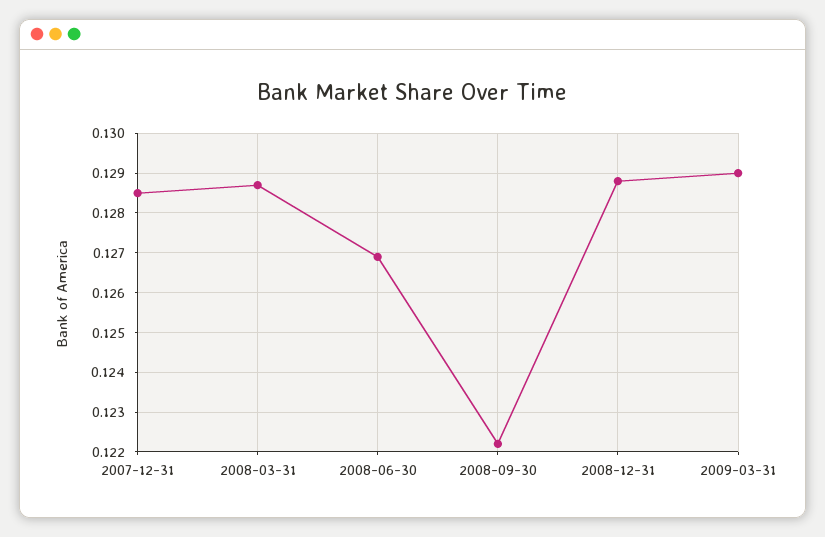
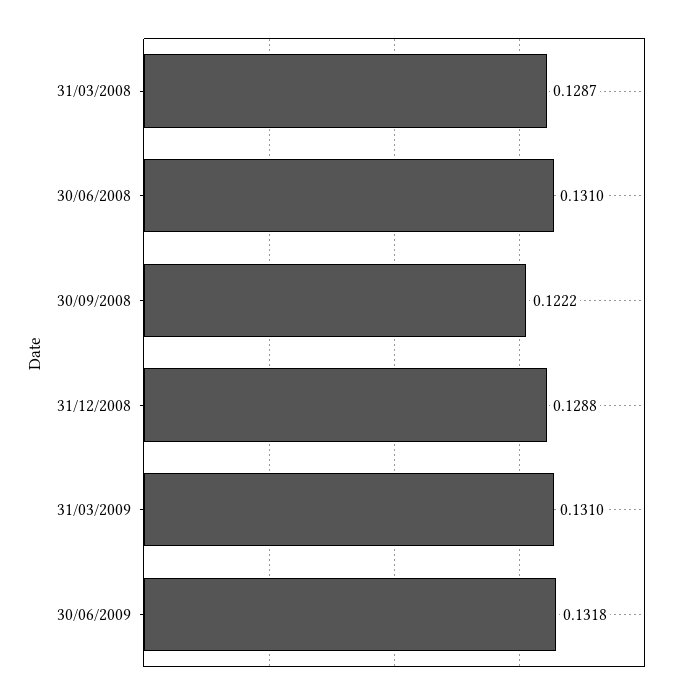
2007-12-31: 0.1285 -> none
2008-06-30: 0.127 -> 0.131
2009-03-31: 0.129 -> 0.131
30/06/2009: none -> 0.1318

